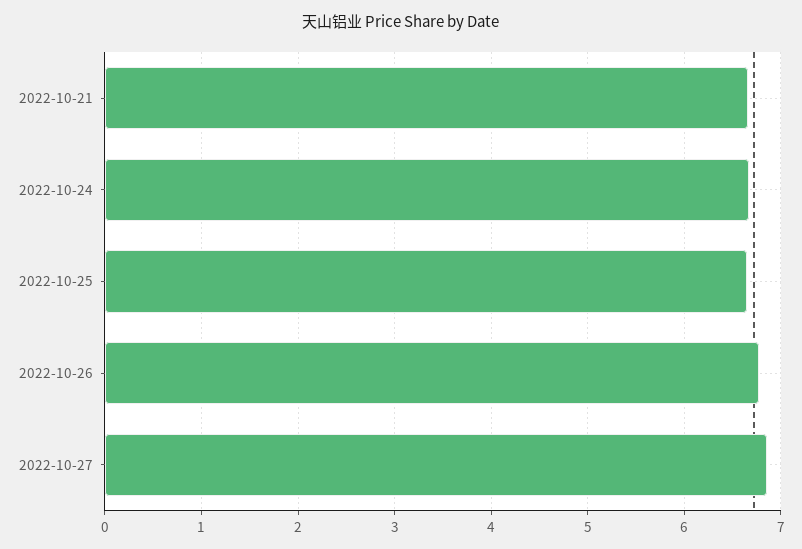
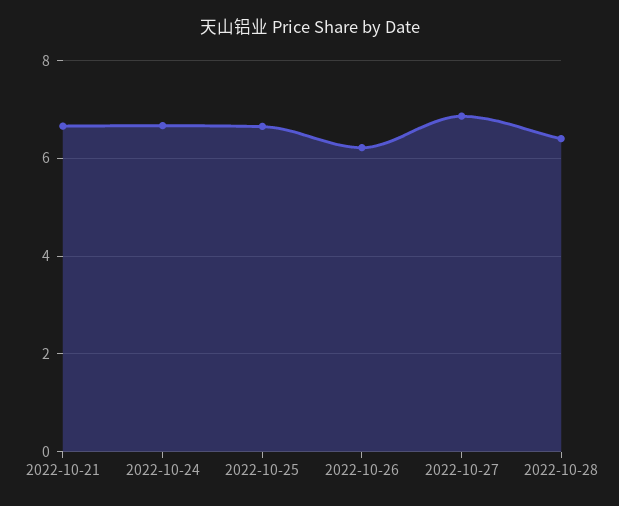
2022-10-26: 6.8 -> 6.2
2022-10-28: none -> 6.4

